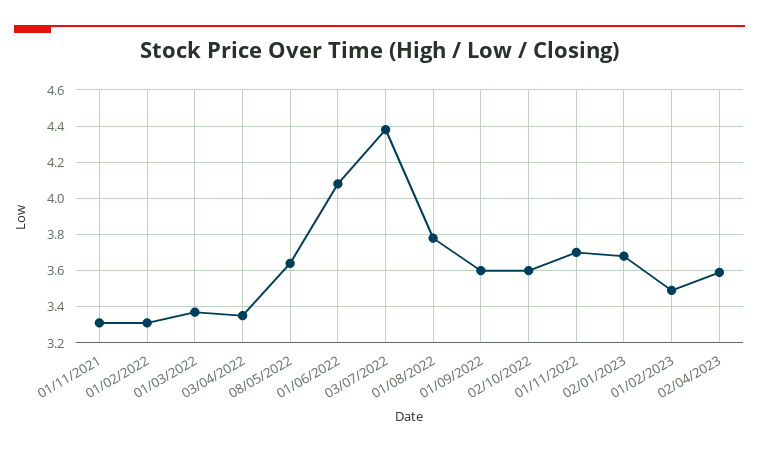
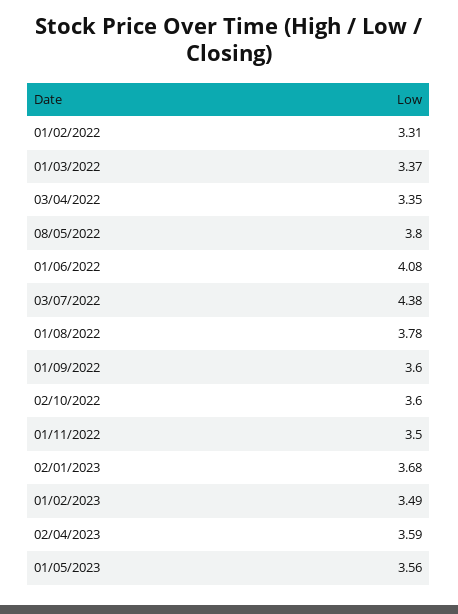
01/11/2021: 3.3 -> none
08/05/2022: 3.65 -> 3.8
01/11/2022: 3.7 -> 3.5
01/05/2023: none -> 3.56

